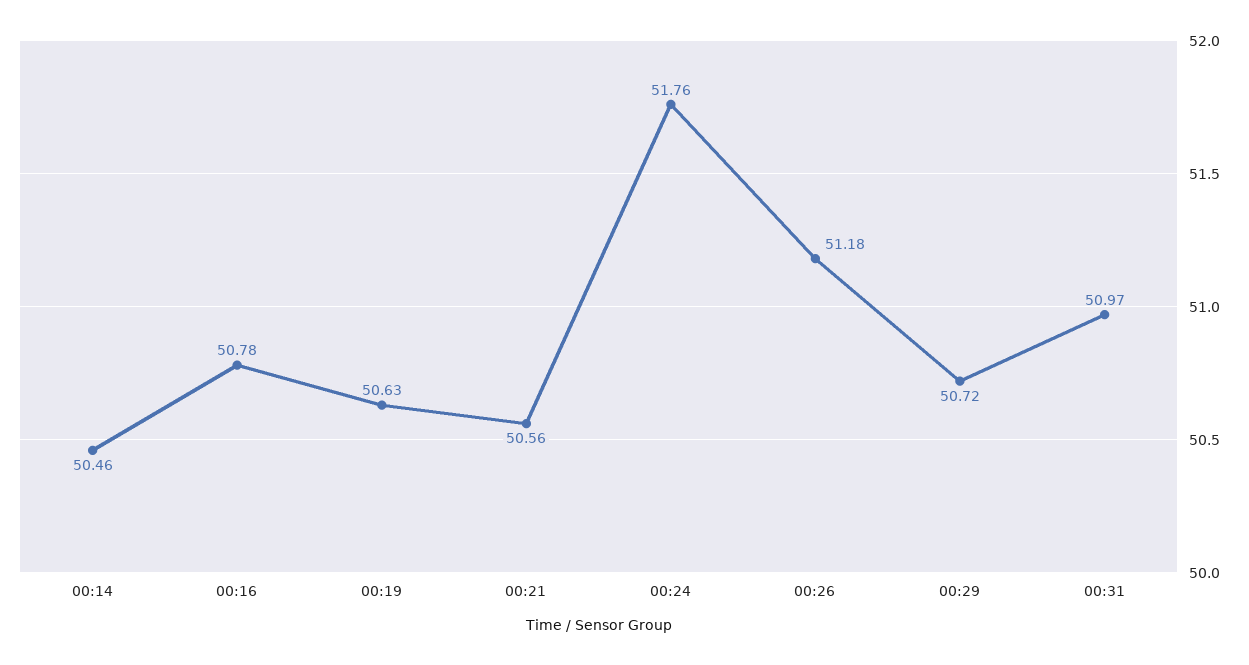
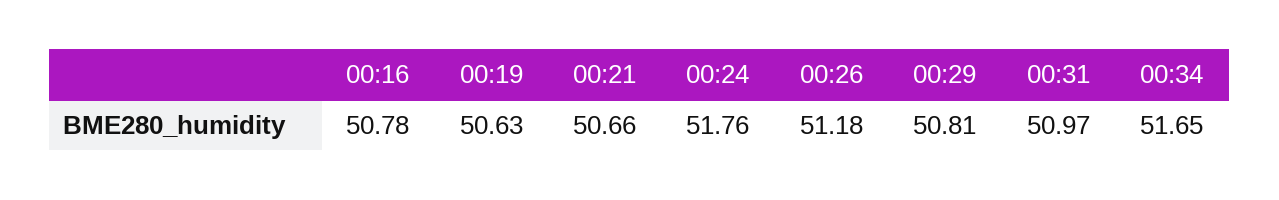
00:14: 50.46 -> none
00:21: 50.56 -> 50.66
00:29: 50.72 -> 50.81
00:34: none -> 51.65

